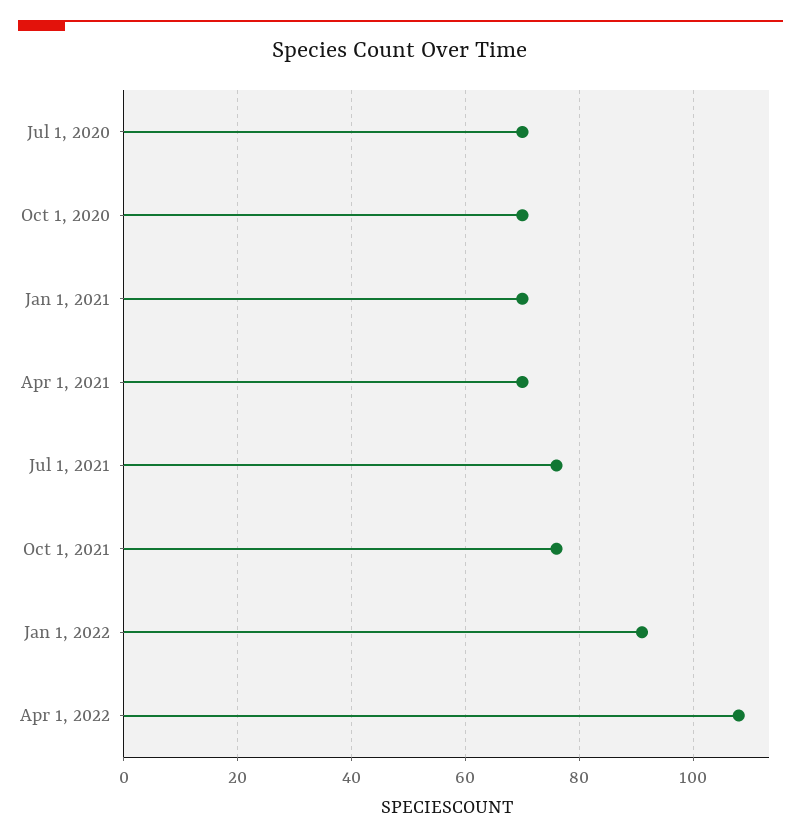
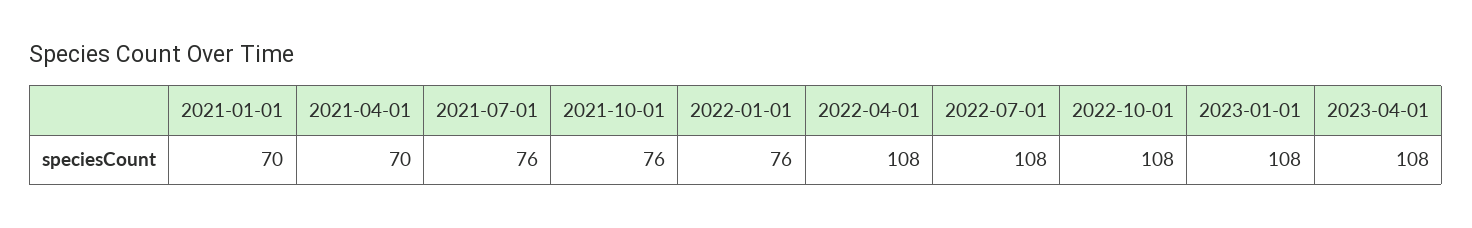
Jul 1, 2020: 70 -> none
Oct 1, 2020: 70 -> none
Jan 1, 2022: 90 -> 76
2022-07-01: none -> 108
2022-10-01: none -> 108
2023-01-01: none -> 108
2023-04-01: none -> 108

